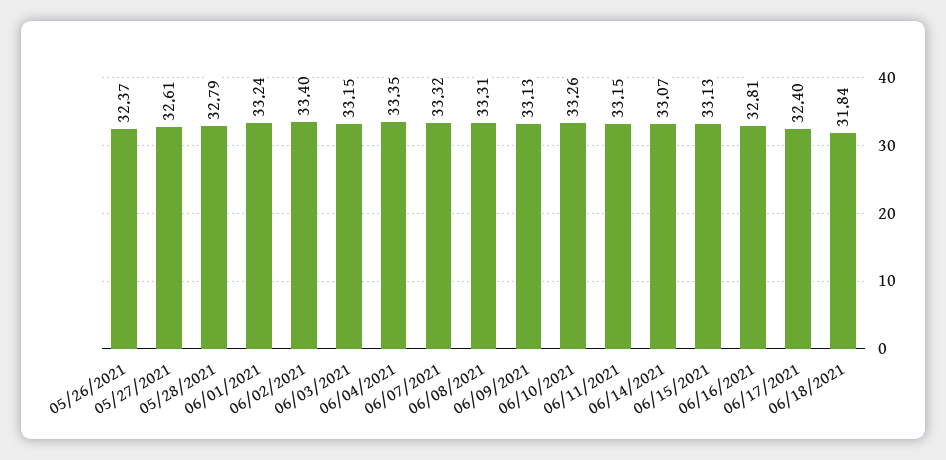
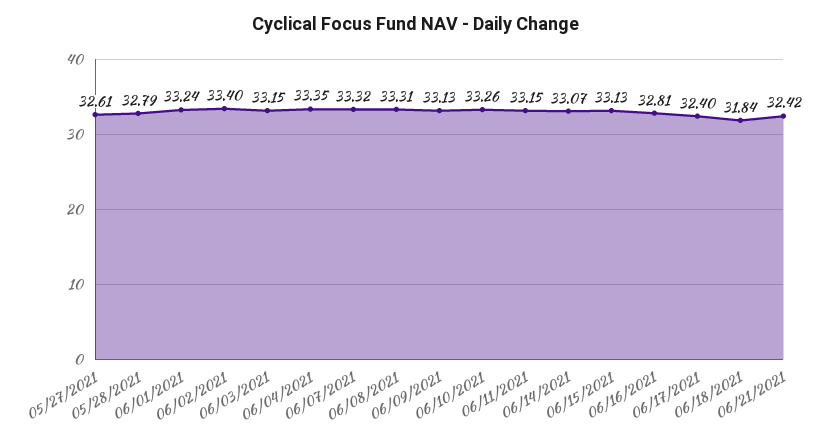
05/26/2021: 32.37 -> none
06/21/2021: none -> 32.42

